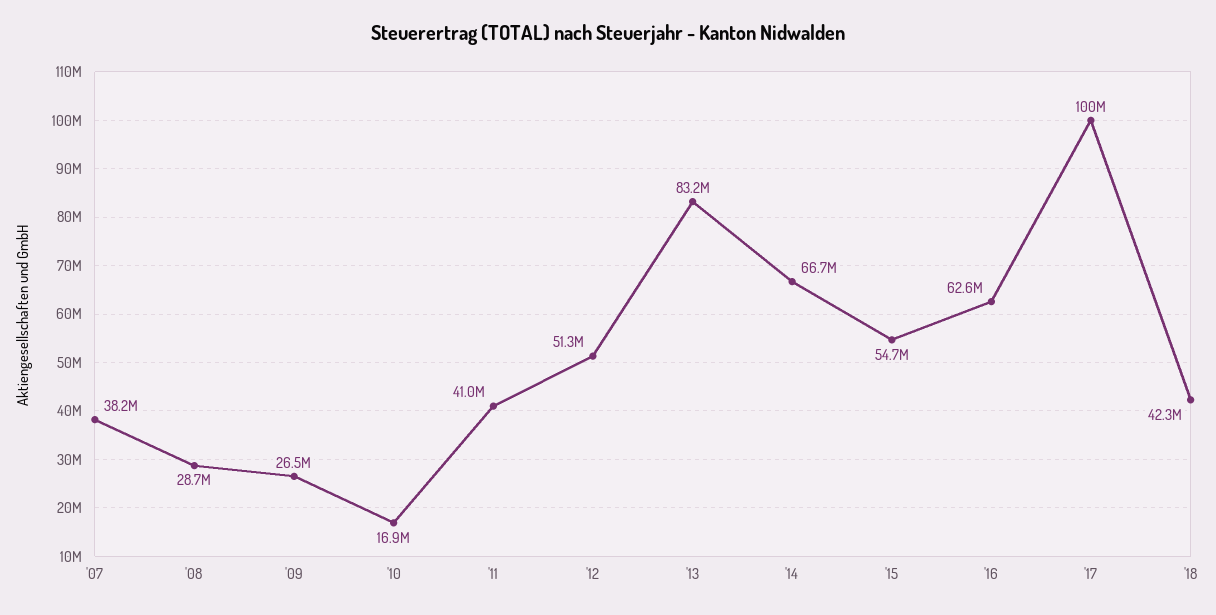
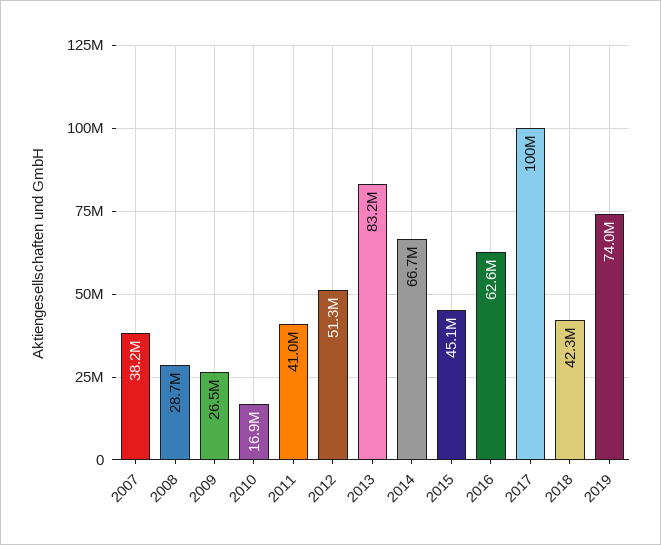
'15: 54700000 -> 45100000
2019: none -> 74000000

